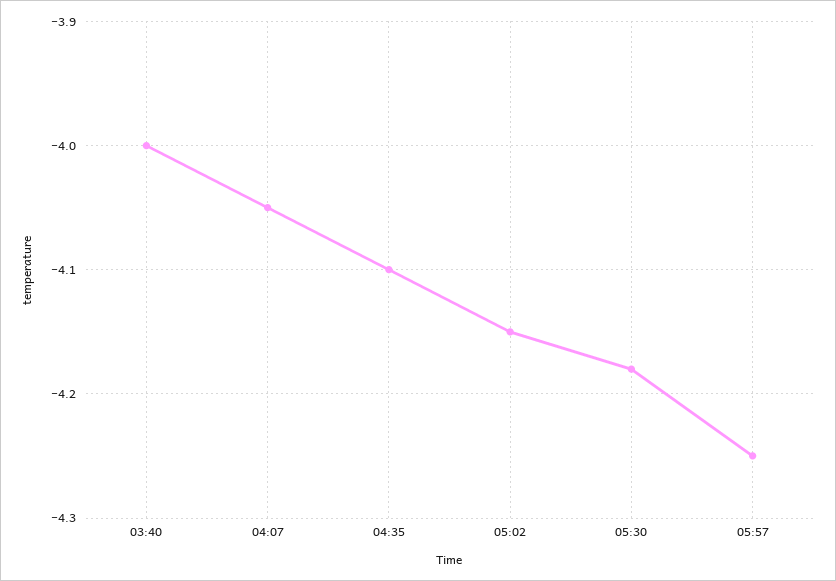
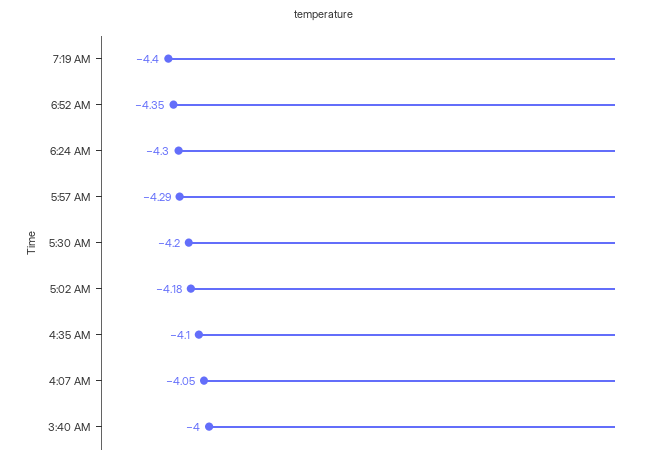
05:02: -4.15 -> -4.18
05:30: -4.18 -> -4.2
05:57: -4.25 -> -4.29
7:19 AM: none -> -4.4
6:52 AM: none -> -4.35
6:24 AM: none -> -4.3

